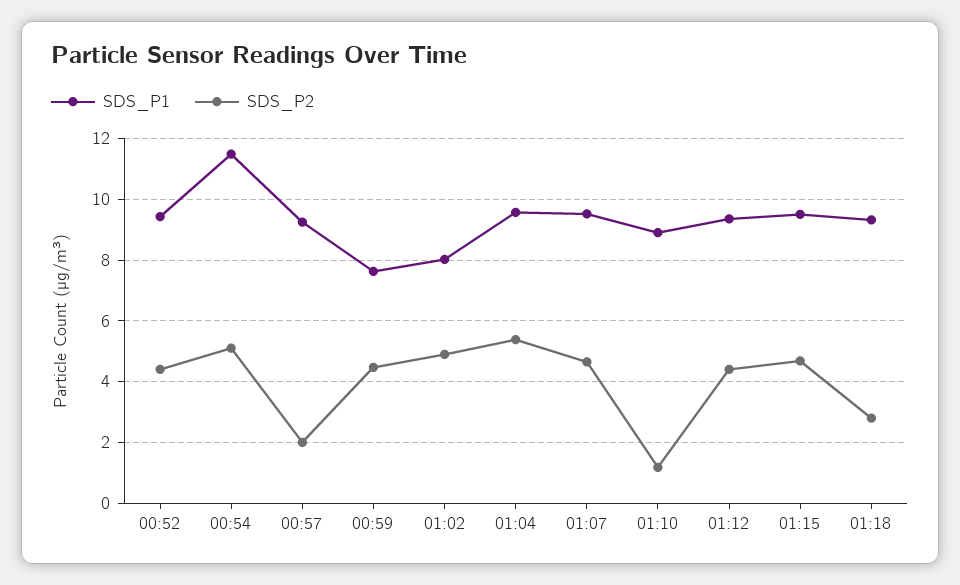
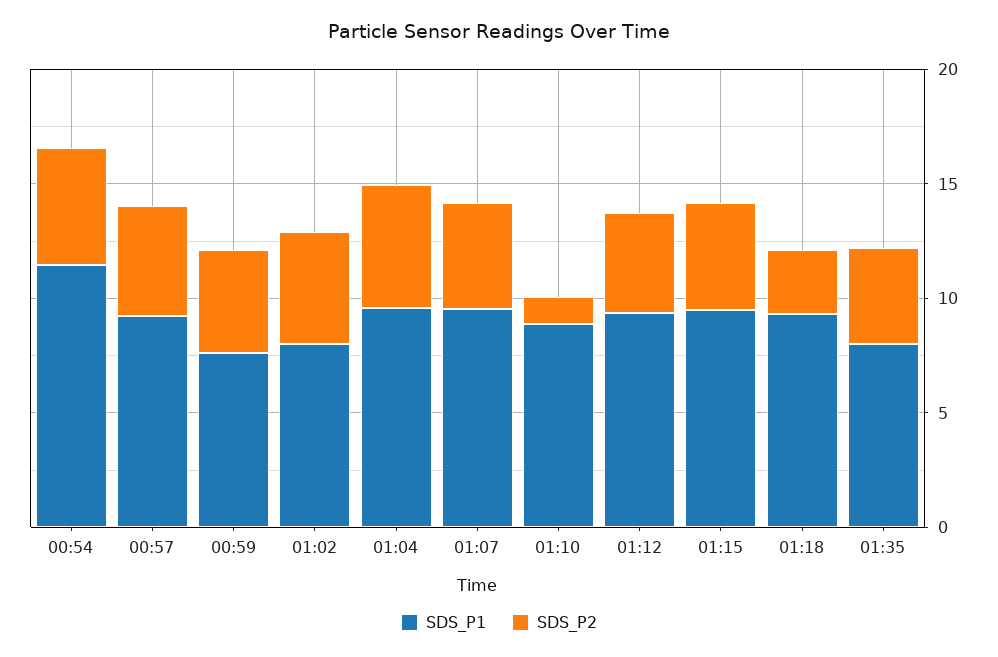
SDS_P1, 00:52: 9.4 -> none
SDS_P2, 00:52: 4.4 -> none
SDS_P2, 00:57: 2 -> 5
SDS_P1, 01:35: none -> 8
SDS_P2, 01:35: none -> 4

